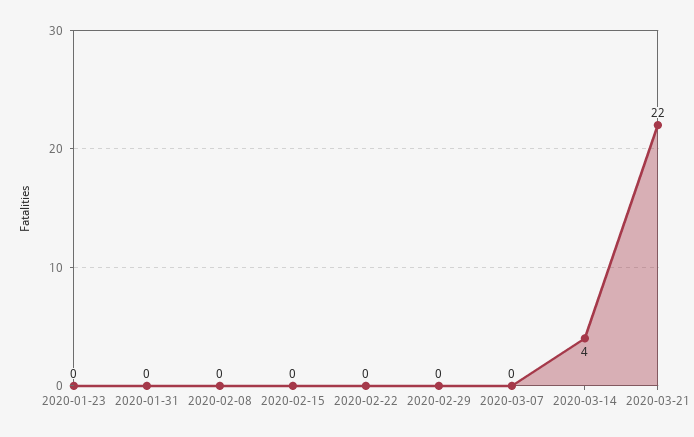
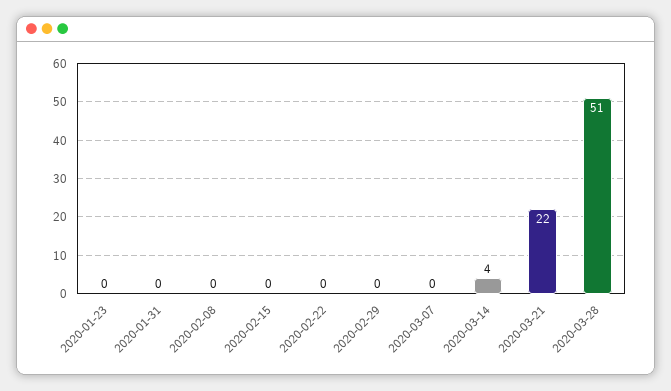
2020-03-28: none -> 51

